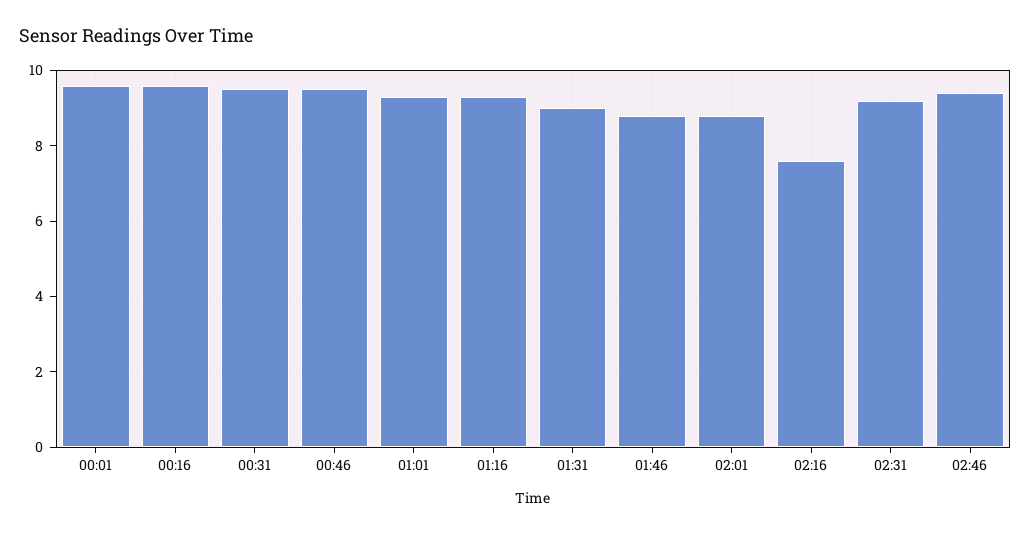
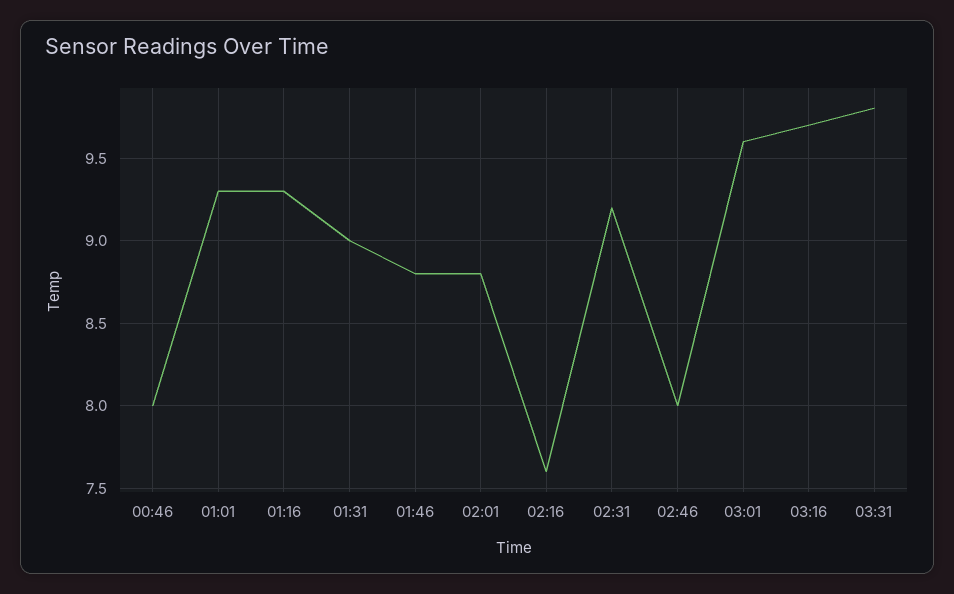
00:01: 9.5 -> none
00:16: 9.5 -> none
00:31: 9.5 -> none
00:46: 9.5 -> 8
02:46: 9.5 -> 8
03:01: none -> 9.6
03:16: none -> 9.7
03:31: none -> 9.8

